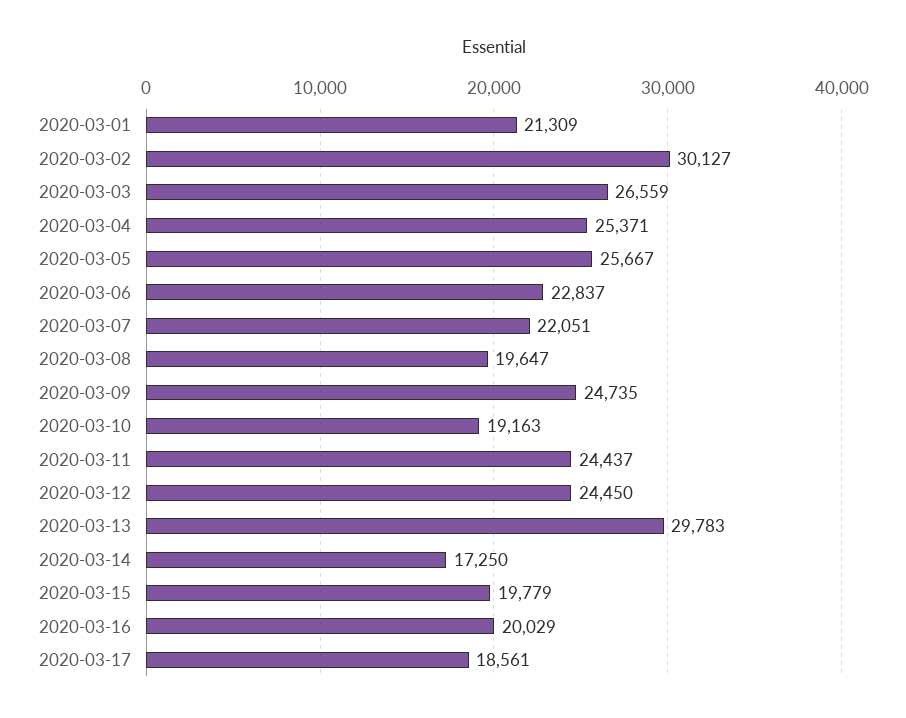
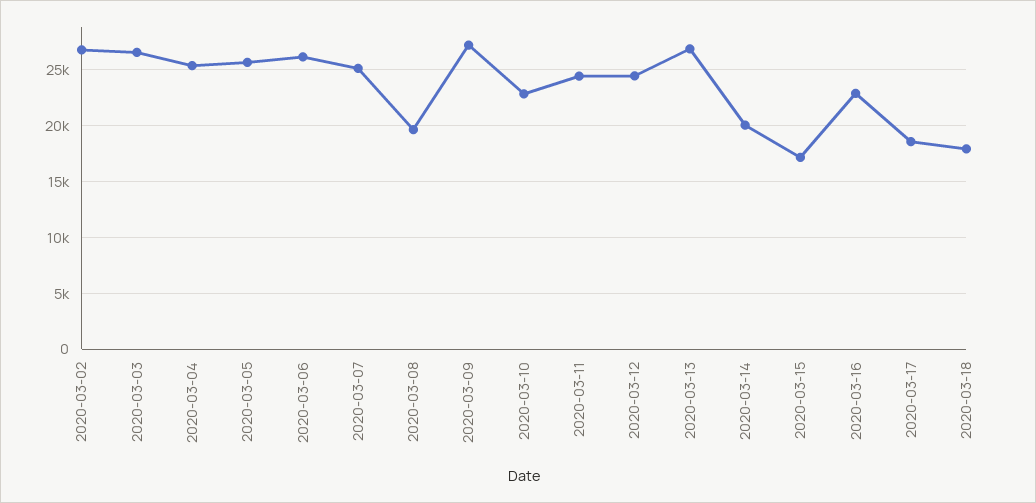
2020-03-01: 21309 -> none
2020-03-02: 30127 -> 27000
2020-03-06: 22837 -> 26000
2020-03-07: 22051 -> 25000
2020-03-09: 24735 -> 27000
2020-03-10: 19163 -> 23000
2020-03-13: 29783 -> 27000
2020-03-14: 17250 -> 20000
2020-03-15: 19779 -> 17000
2020-03-16: 20029 -> 23000
2020-03-18: none -> 18000

